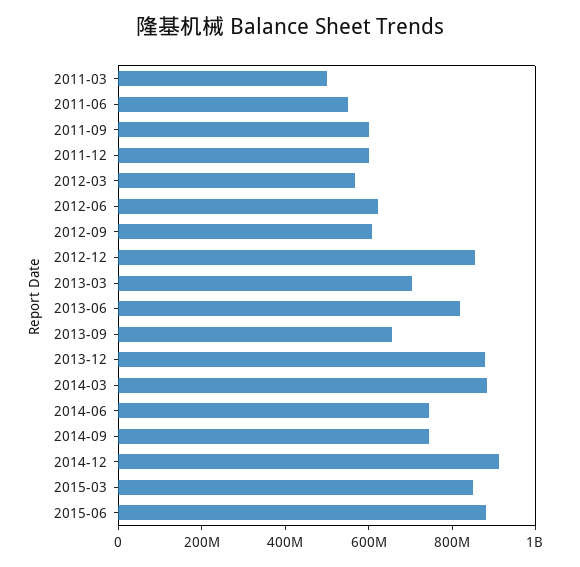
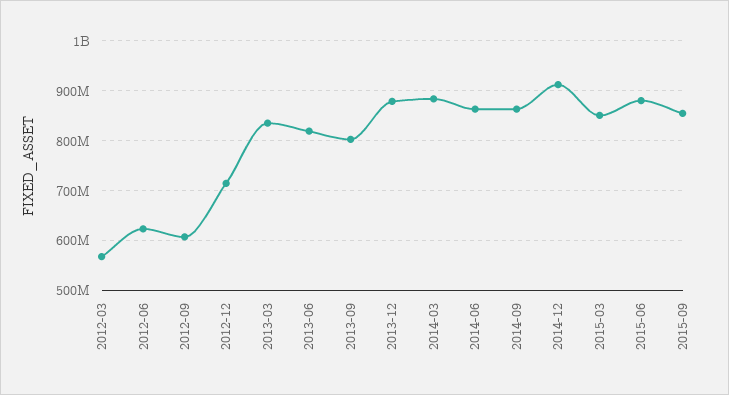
2011-03: 500000000 -> none
2011-06: 550000000 -> none
2011-09: 600000000 -> none
2011-12: 600000000 -> none
2012-12: 850000000 -> 720000000
2013-03: 700000000 -> 840000000
2013-09: 650000000 -> 800000000
2014-06: 750000000 -> 860000000
2014-09: 750000000 -> 860000000
2015-09: none -> 860000000

